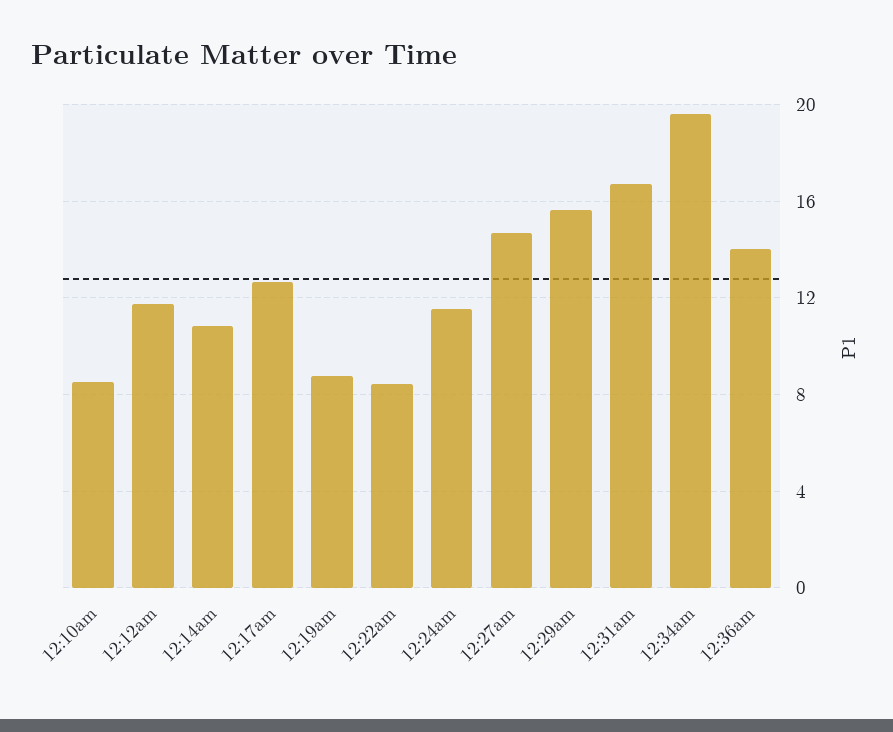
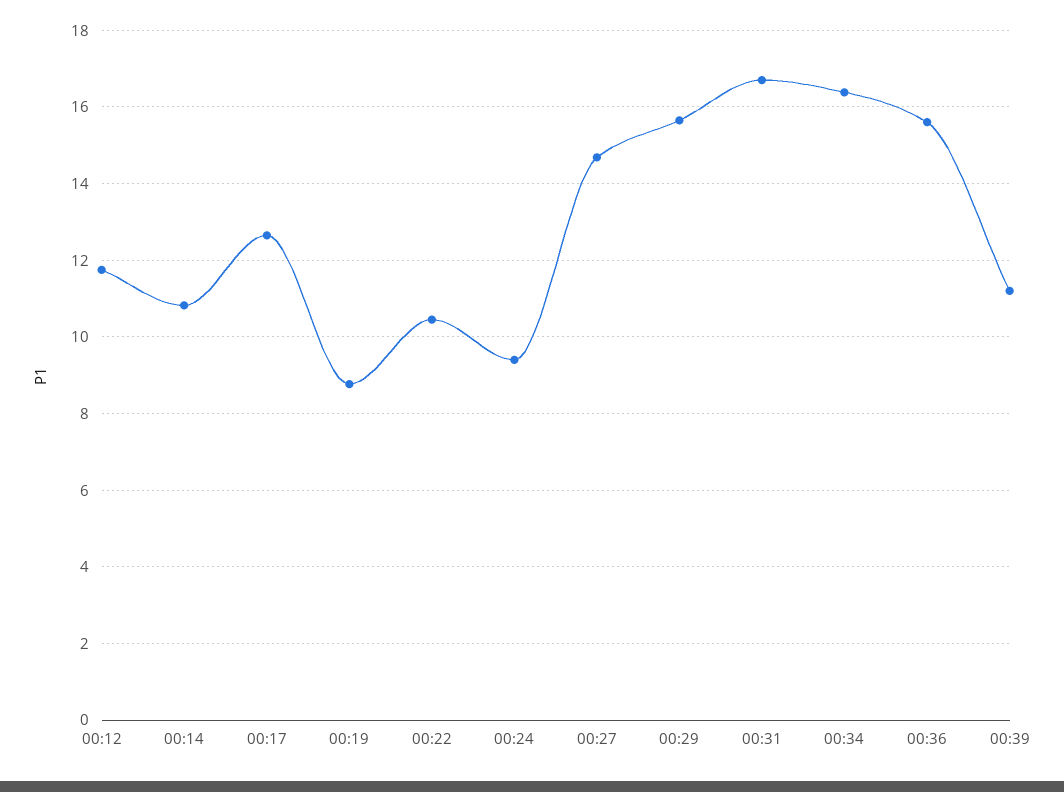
12:10am: 8.5 -> none
12:22am: 8.5 -> 10.4
12:24am: 11.5 -> 9.4
12:34am: 19.5 -> 16.4
12:36am: 14 -> 15.6
00:39: none -> 11.2

